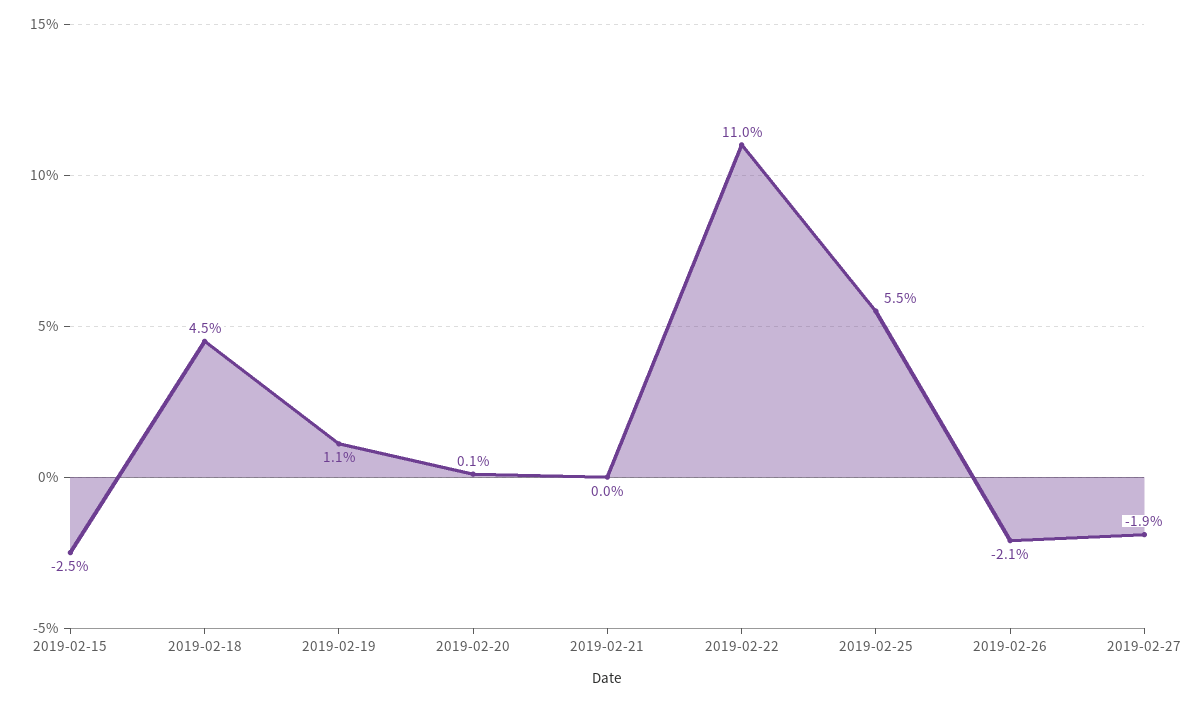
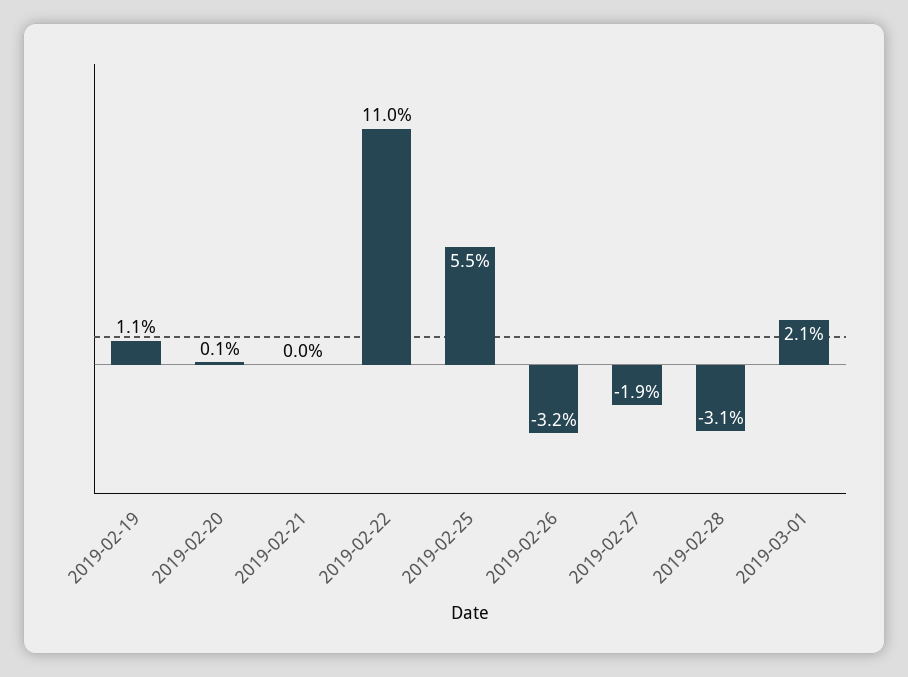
2019-02-15: -2.5 -> none
2019-02-18: 4.5 -> none
2019-02-26: -2.1 -> -3.2
2019-02-28: none -> -3.1
2019-03-01: none -> 2.1

